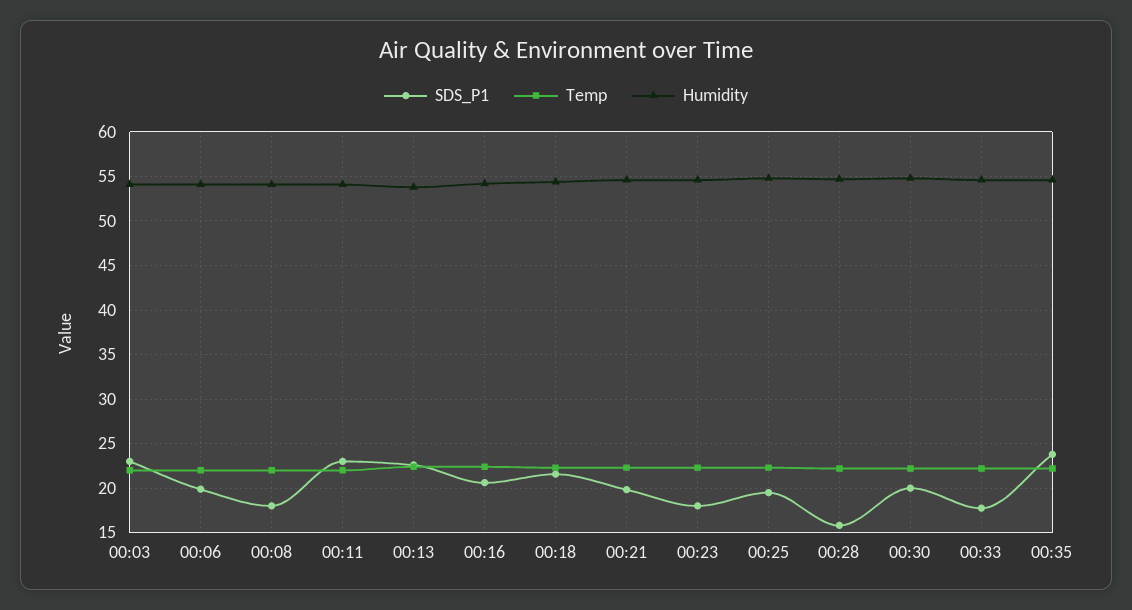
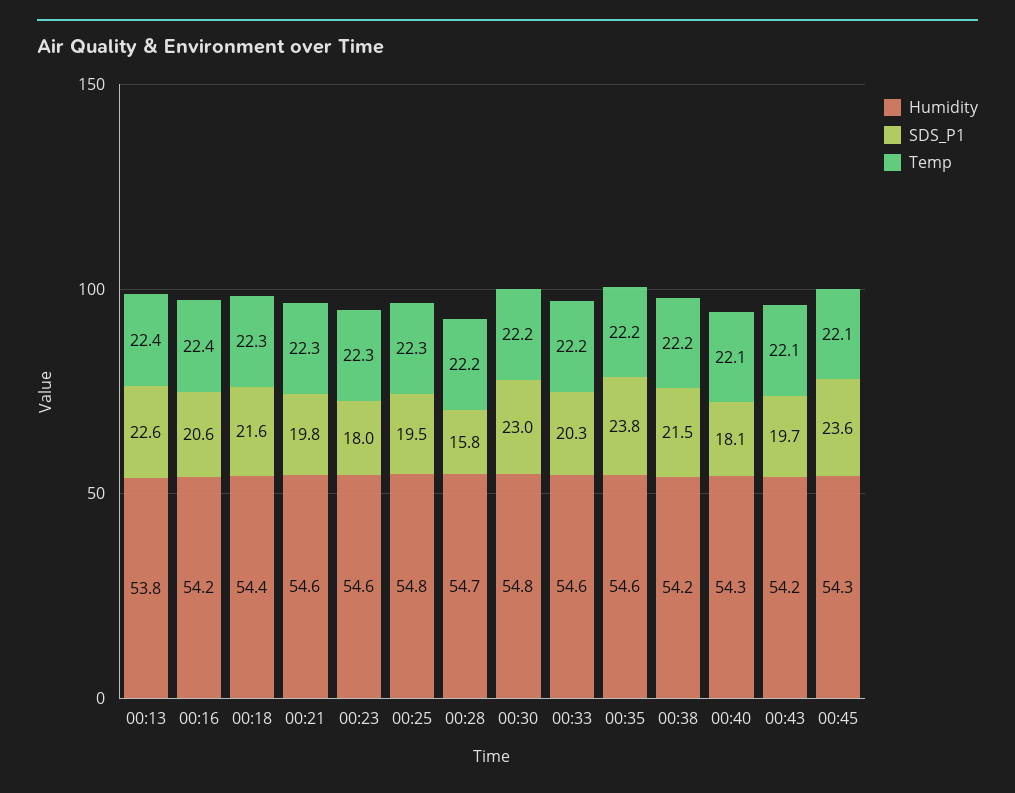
SDS_P1, 00:03: 23 -> none
Temp, 00:03: 22 -> none
Humidity, 00:03: 54 -> none
SDS_P1, 00:06: 20 -> none
Temp, 00:06: 22 -> none
Humidity, 00:06: 54 -> none
SDS_P1, 00:08: 18 -> none
Temp, 00:08: 22 -> none
Humidity, 00:08: 54 -> none
SDS_P1, 00:11: 23 -> none
Temp, 00:11: 22 -> none
Humidity, 00:11: 54 -> none
SDS_P1, 00:30: 20 -> 23
SDS_P1, 00:33: 18 -> 20.3
Humidity, 00:38: none -> 54.2
SDS_P1, 00:38: none -> 21.5
Temp, 00:38: none -> 22.2
Humidity, 00:40: none -> 54.3
SDS_P1, 00:40: none -> 18.1
Temp, 00:40: none -> 22.1
Humidity, 00:43: none -> 54.2
SDS_P1, 00:43: none -> 19.7
Temp, 00:43: none -> 22.1
Humidity, 00:45: none -> 54.3
SDS_P1, 00:45: none -> 23.6
Temp, 00:45: none -> 22.1

